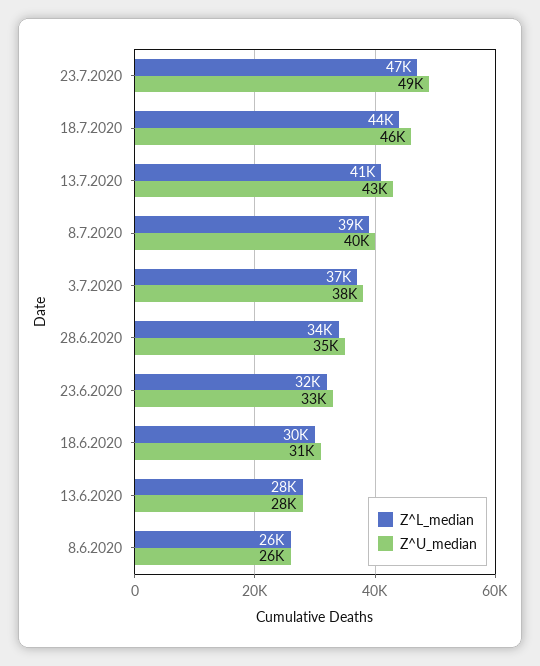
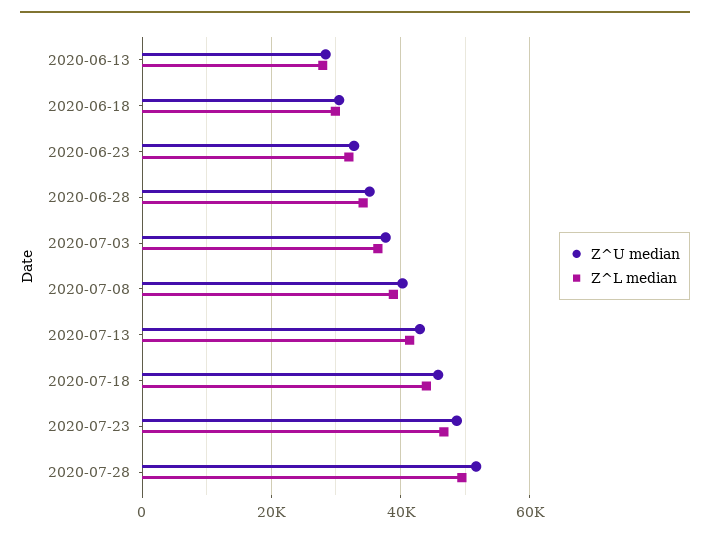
Z^L_median, 8.6.2020: 26000 -> none
Z^U_median, 8.6.2020: 26000 -> none
Z^U_median, 2020-07-28: none -> 52000
Z^L_median, 2020-07-28: none -> 50000

